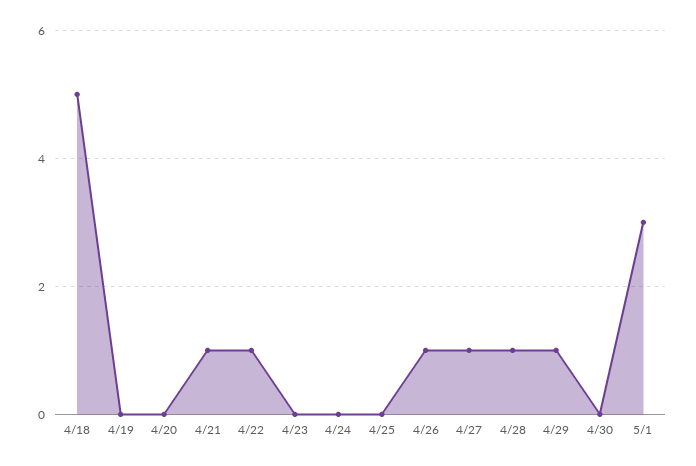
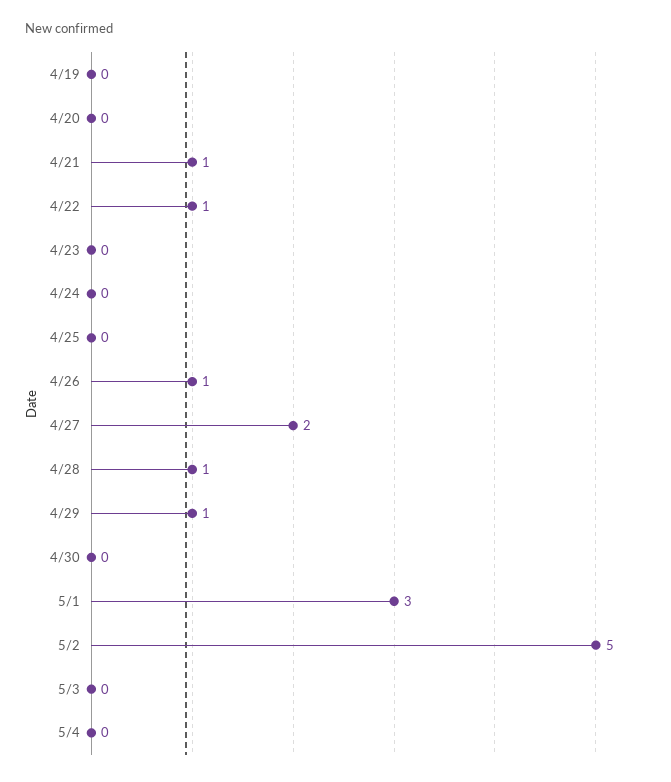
4/18: 5 -> none
4/27: 1 -> 2
5/2: none -> 5
5/3: none -> 0
5/4: none -> 0

